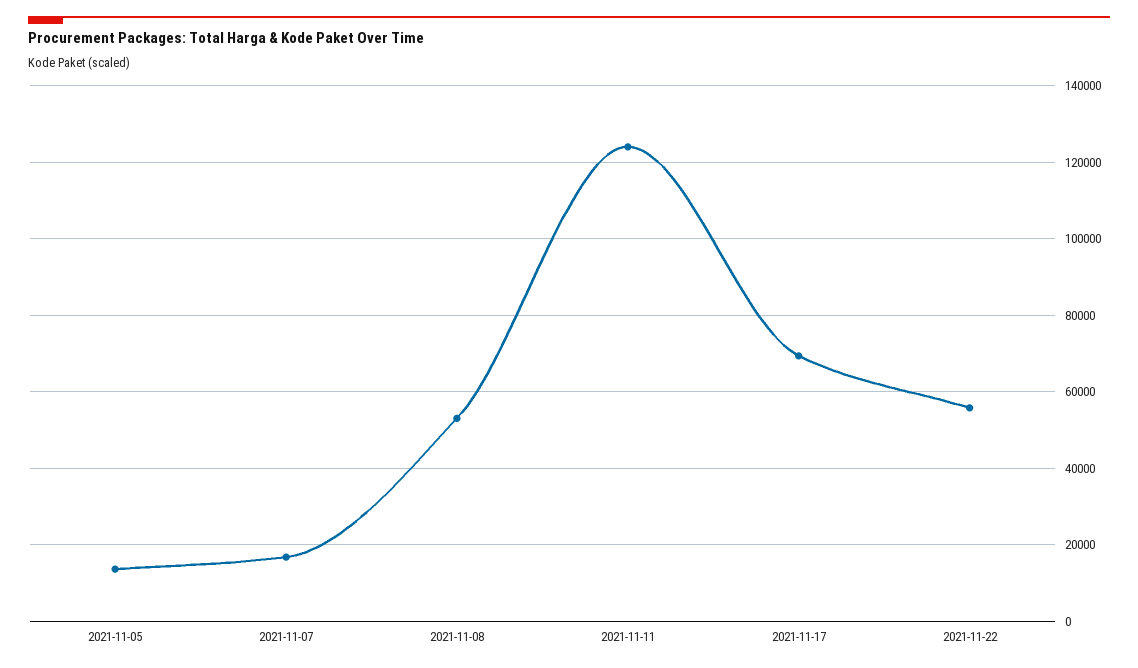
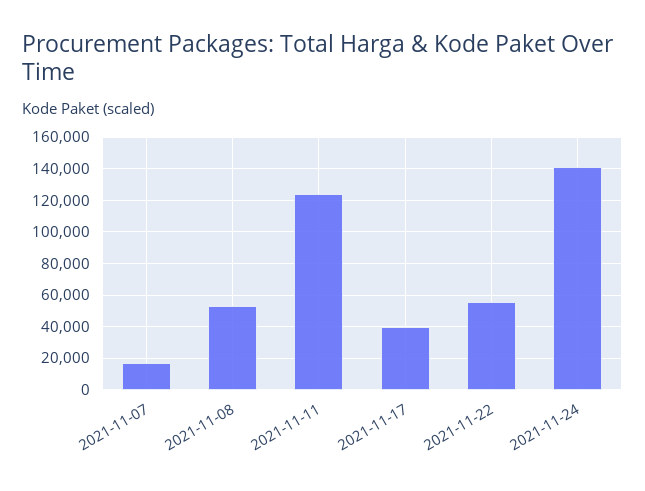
2021-11-05: 14000 -> none
2021-11-17: 70000 -> 40000
2021-11-24: none -> 140000

